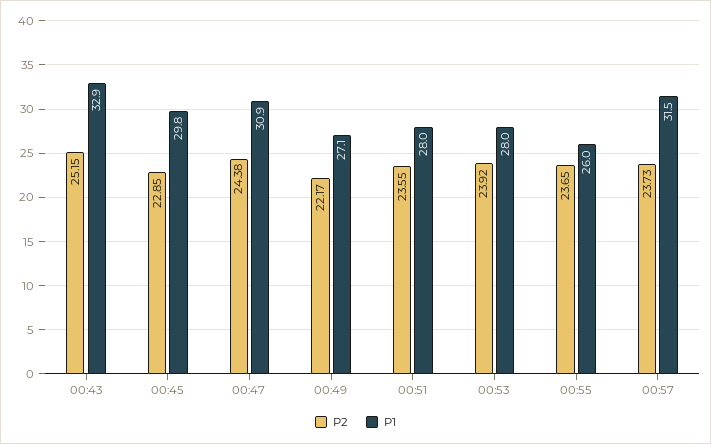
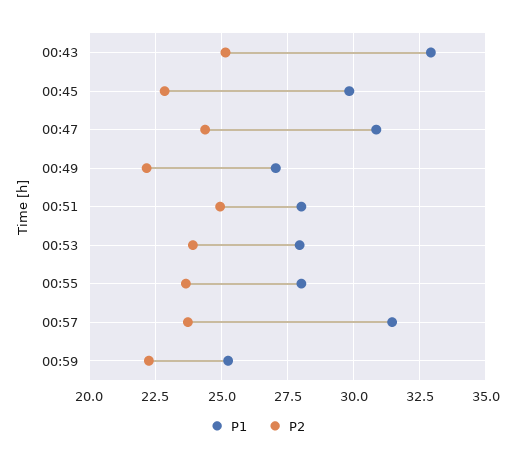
P2, 00:51: 23.55 -> 25
P1, 00:55: 26 -> 28
P1, 00:59: none -> 25.25
P2, 00:59: none -> 22.25

